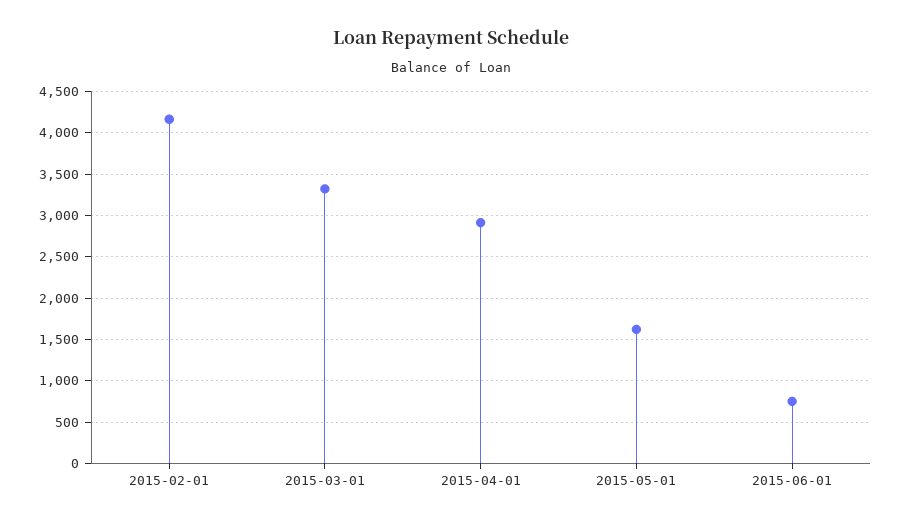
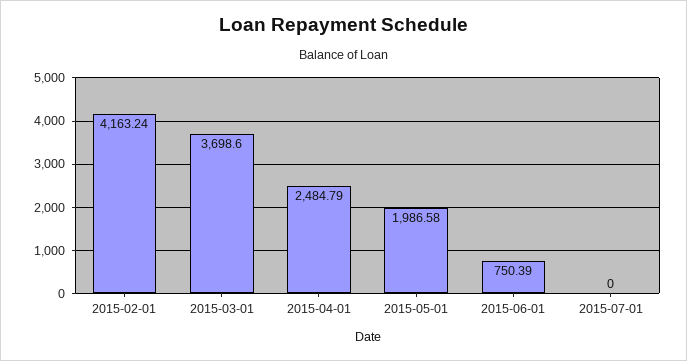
2015-03-01: 3300 -> 3698.6
2015-04-01: 2900 -> 2484.79
2015-05-01: 1600 -> 1986.58
2015-07-01: none -> 0

